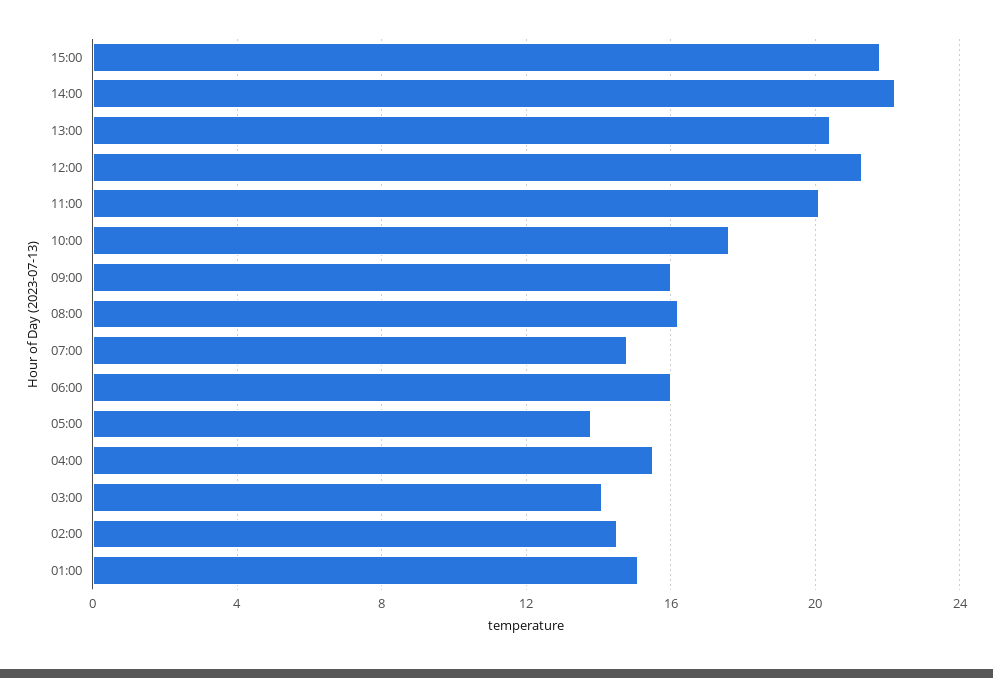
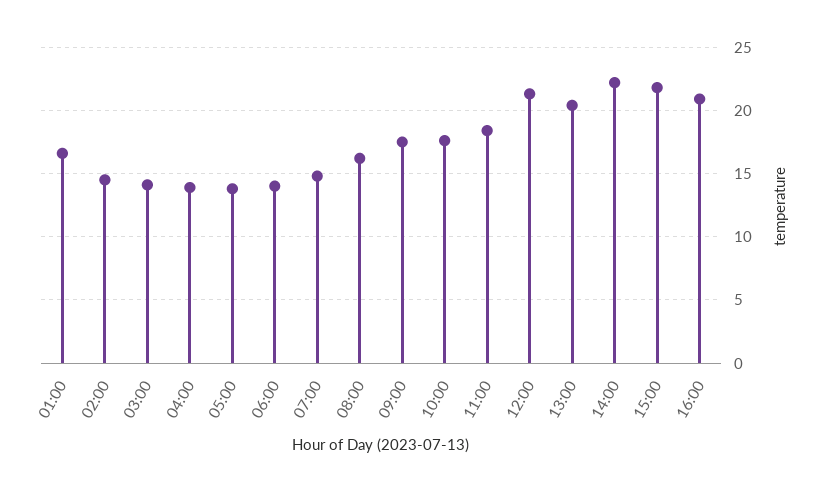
11:00: 20 -> 18.5
09:00: 16 -> 17.5
06:00: 16 -> 14
04:00: 15.5 -> 14
01:00: 15 -> 16.5
16:00: none -> 21

